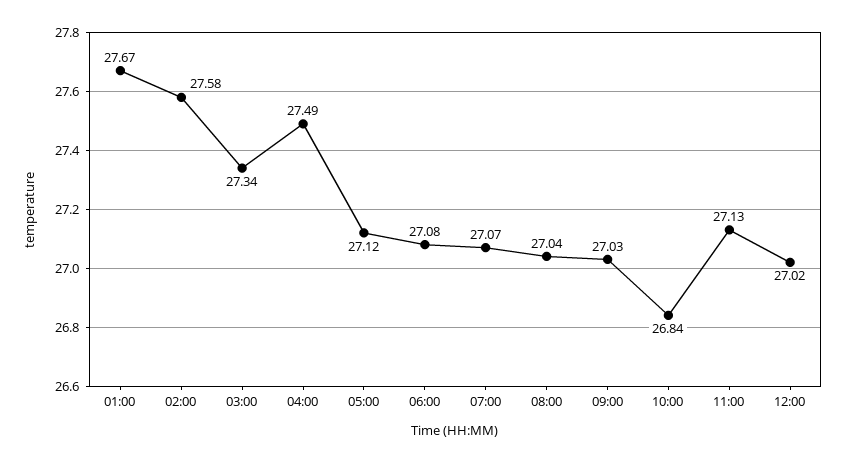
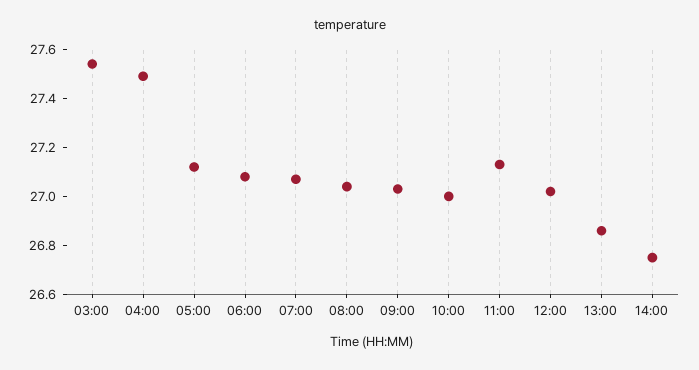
01:00: 27.67 -> none
02:00: 27.58 -> none
03:00: 27.34 -> 27.55
10:00: 26.84 -> 27
13:00: none -> 26.85
14:00: none -> 26.75

